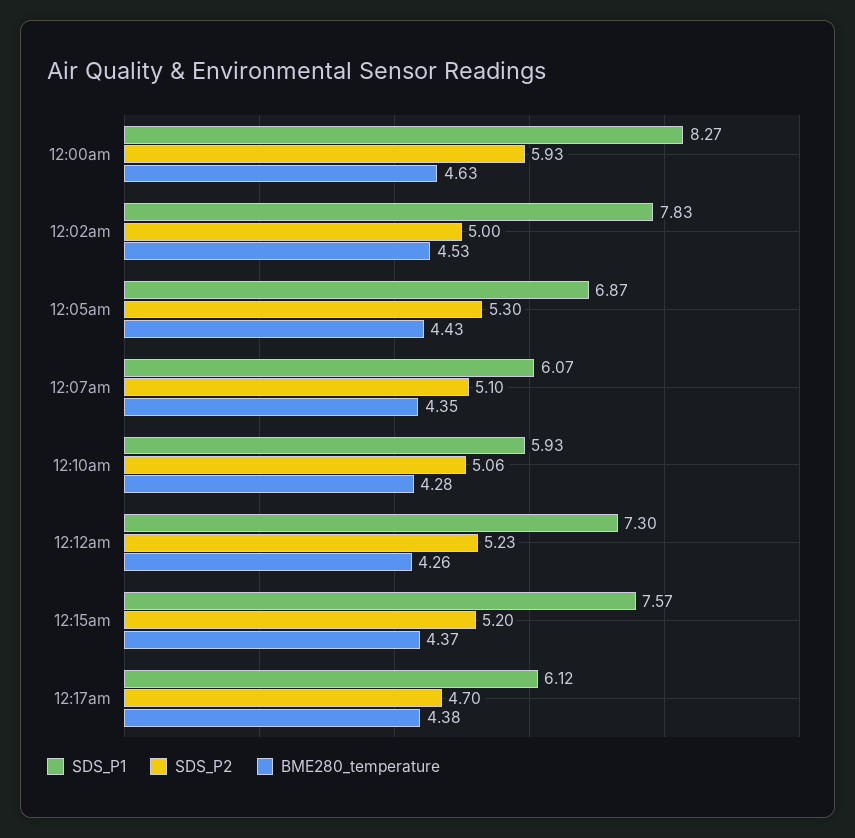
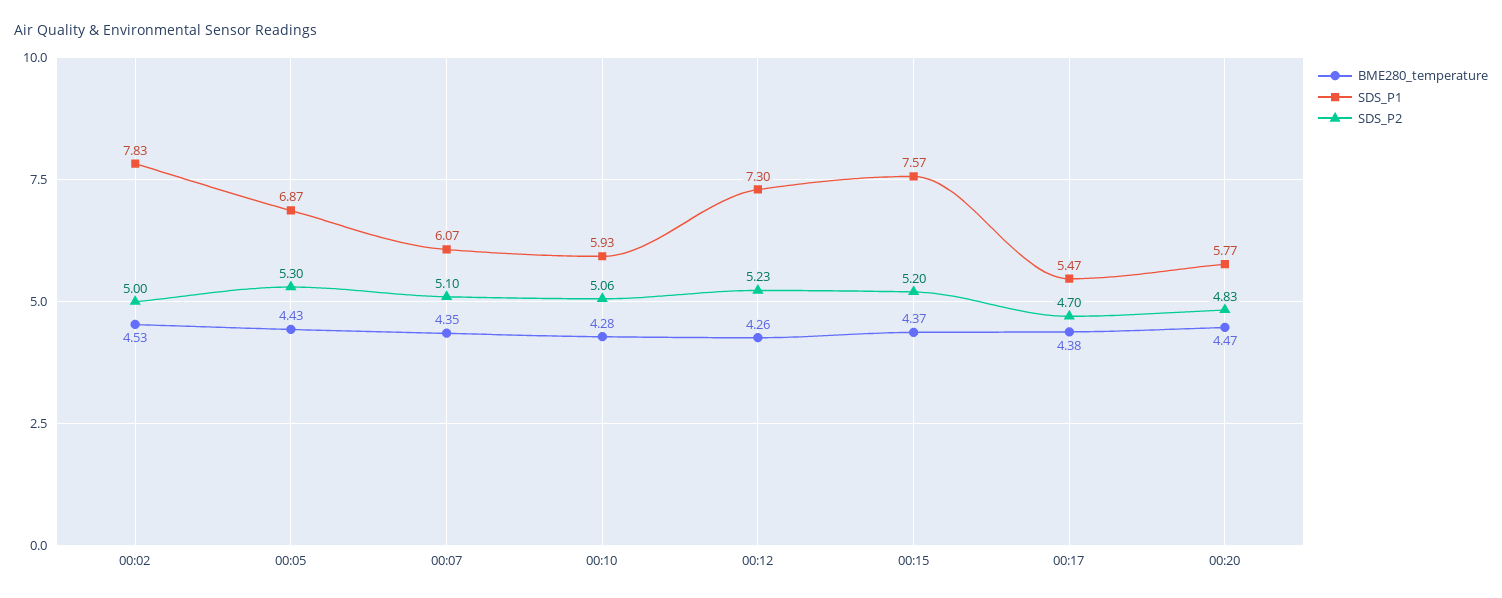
SDS_P1, 12:00am: 8.27 -> none
SDS_P2, 12:00am: 5.93 -> none
BME280_temperature, 12:00am: 4.63 -> none
SDS_P1, 12:17am: 6.12 -> 5.47
BME280_temperature, 00:20: none -> 4.47
SDS_P1, 00:20: none -> 5.77
SDS_P2, 00:20: none -> 4.83

